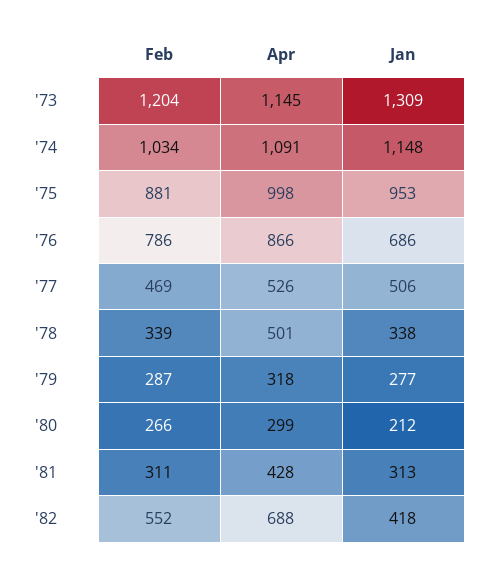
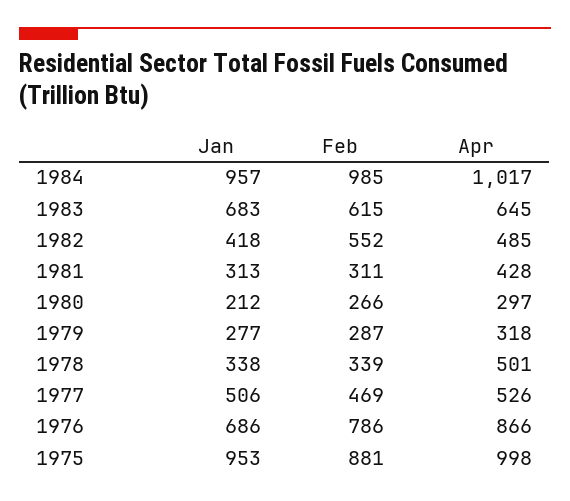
Feb, '73: 1204 -> none
Apr, '73: 1145 -> none
Jan, '73: 1309 -> none
Feb, '74: 1034 -> none
Apr, '74: 1091 -> none
Jan, '74: 1148 -> none
Apr, '80: 299 -> 297
Apr, '82: 688 -> 485
Jan, 1984: none -> 957
Feb, 1984: none -> 985
Apr, 1984: none -> 1017
Jan, 1983: none -> 683
Feb, 1983: none -> 615
Apr, 1983: none -> 645

